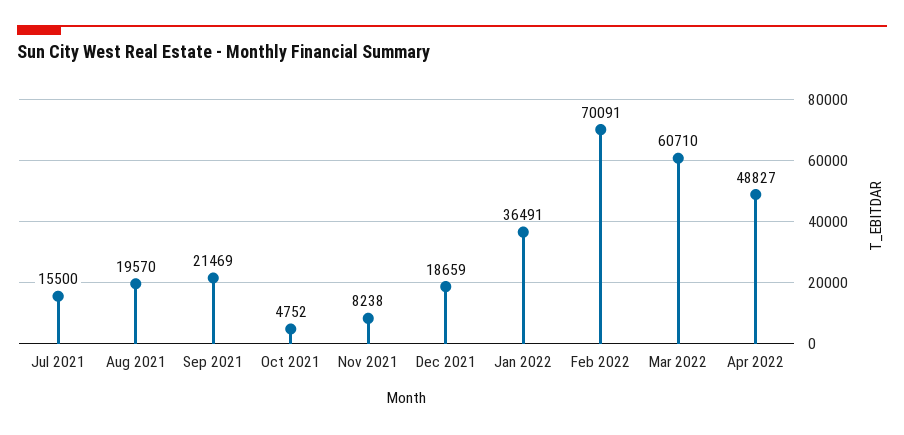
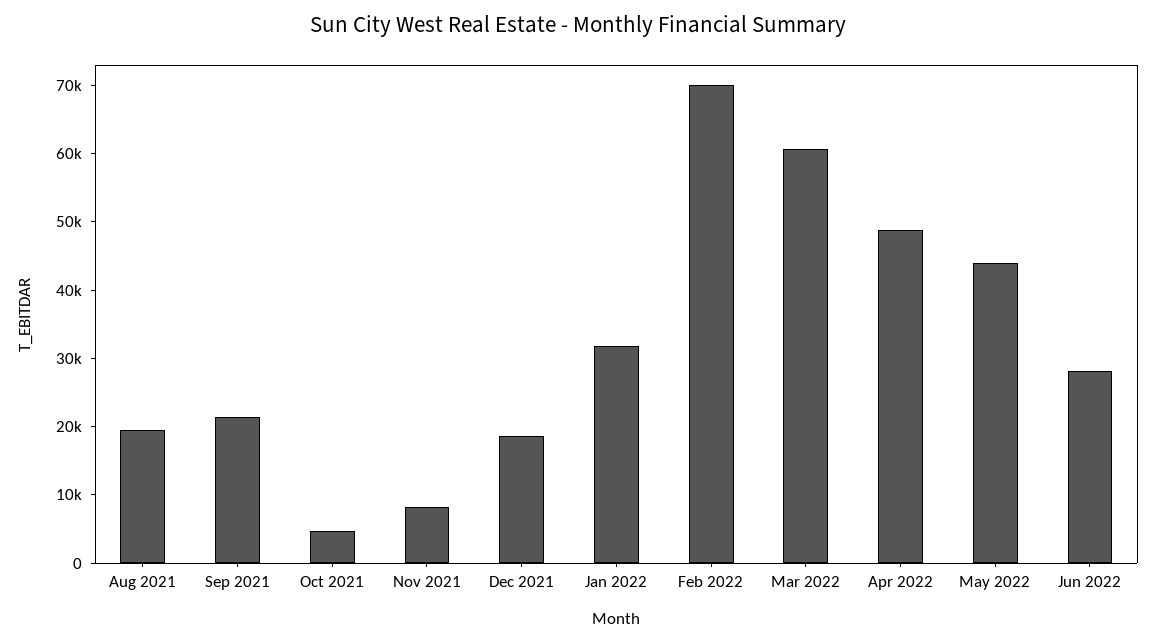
Jul 2021: 15500 -> none
Jan 2022: 36491 -> 32000
May 2022: none -> 44000
Jun 2022: none -> 28000

